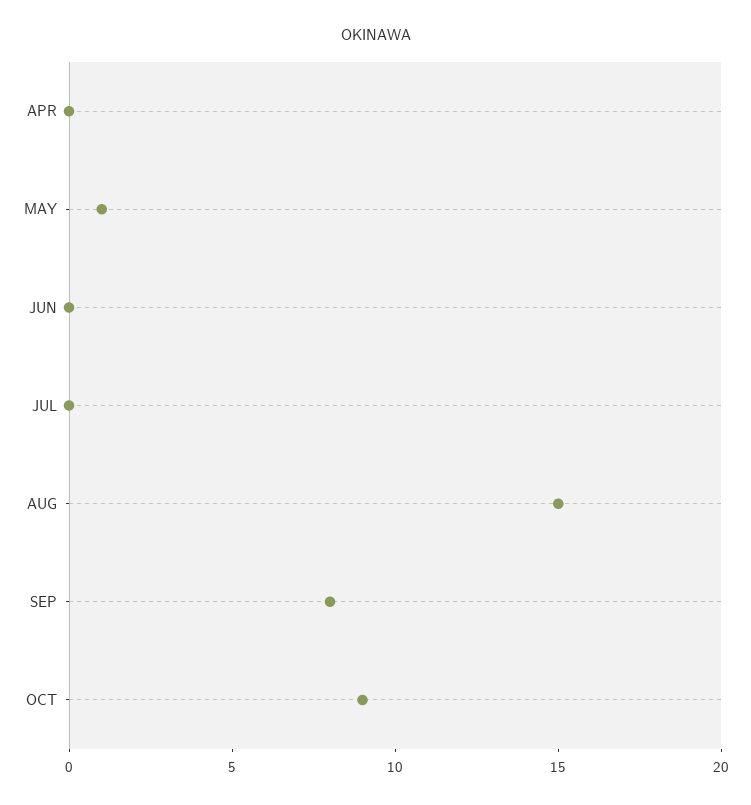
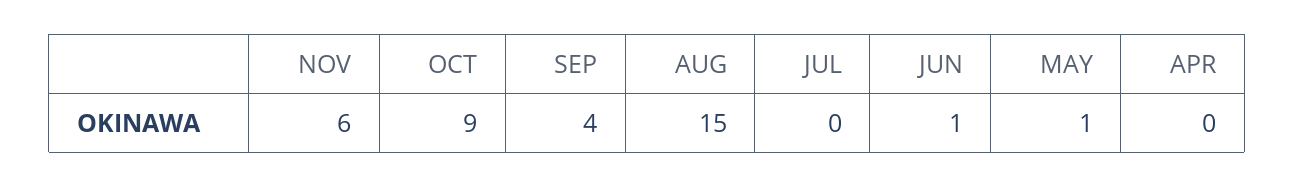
JUN: 0 -> 1
SEP: 8 -> 4
NOV: none -> 6

